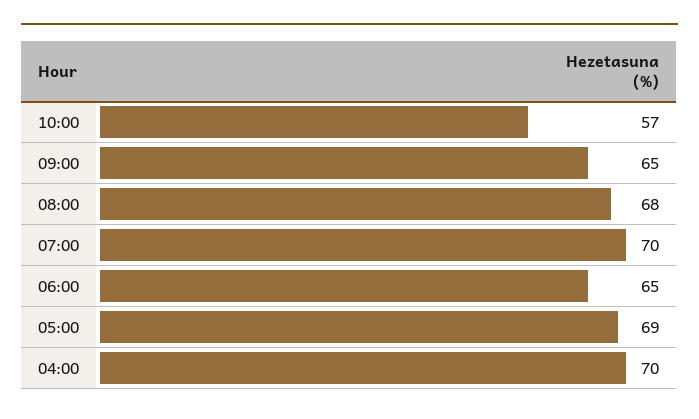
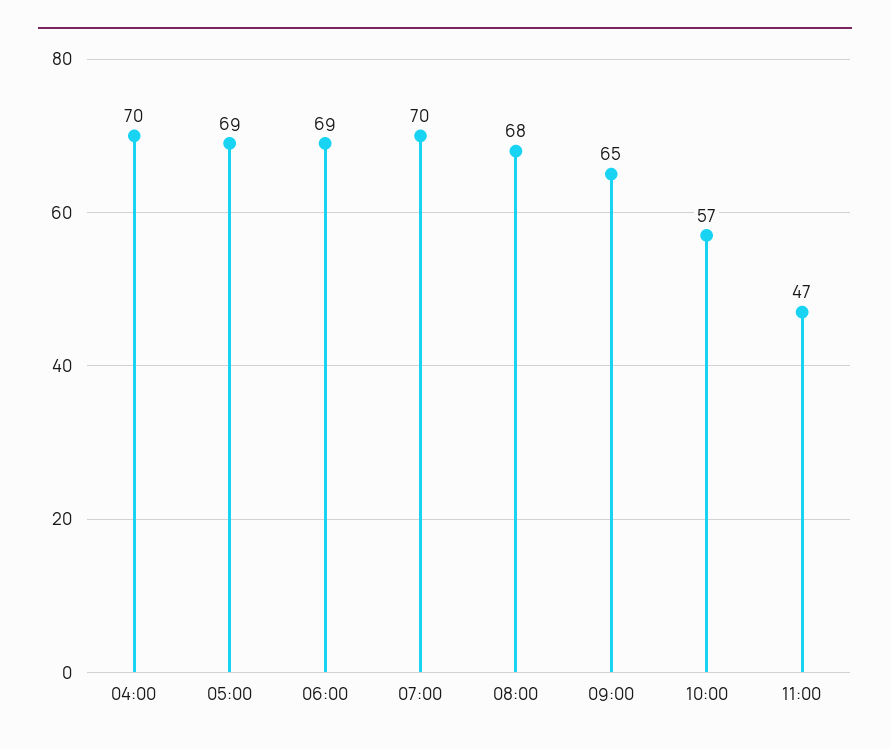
06:00: 65 -> 69
11:00: none -> 47

